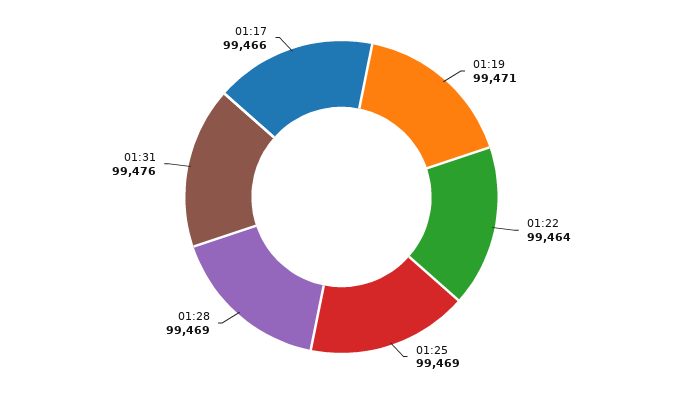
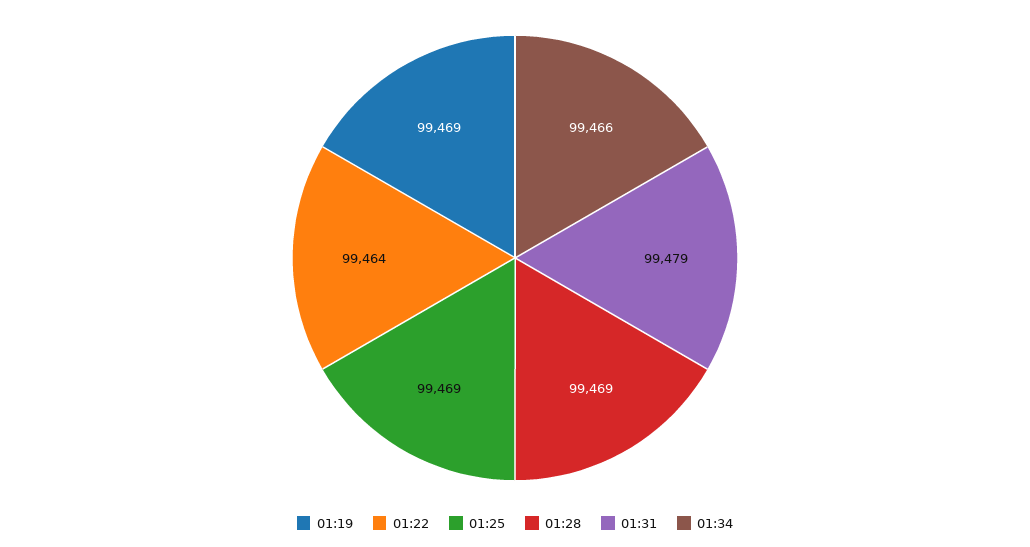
01:19: 99471 -> 99469
01:31: 99476 -> 99479
01:17: 99466 -> none
01:34: none -> 99466

